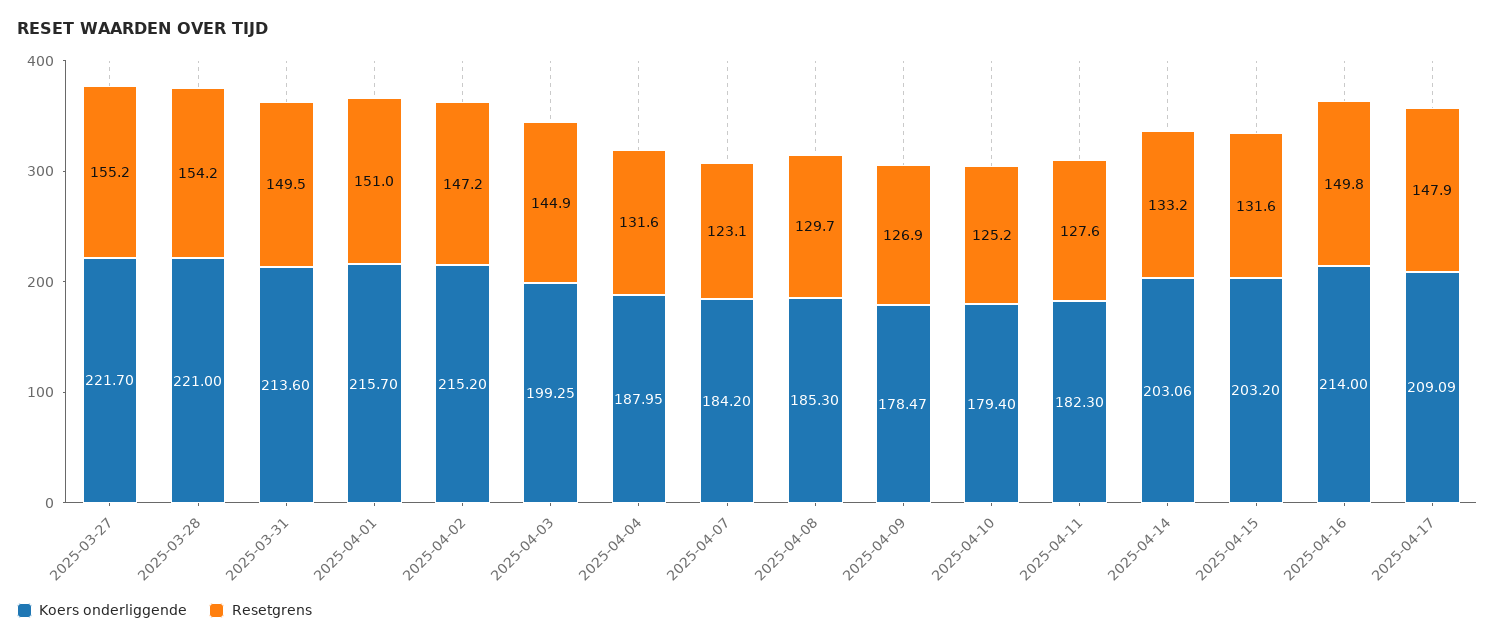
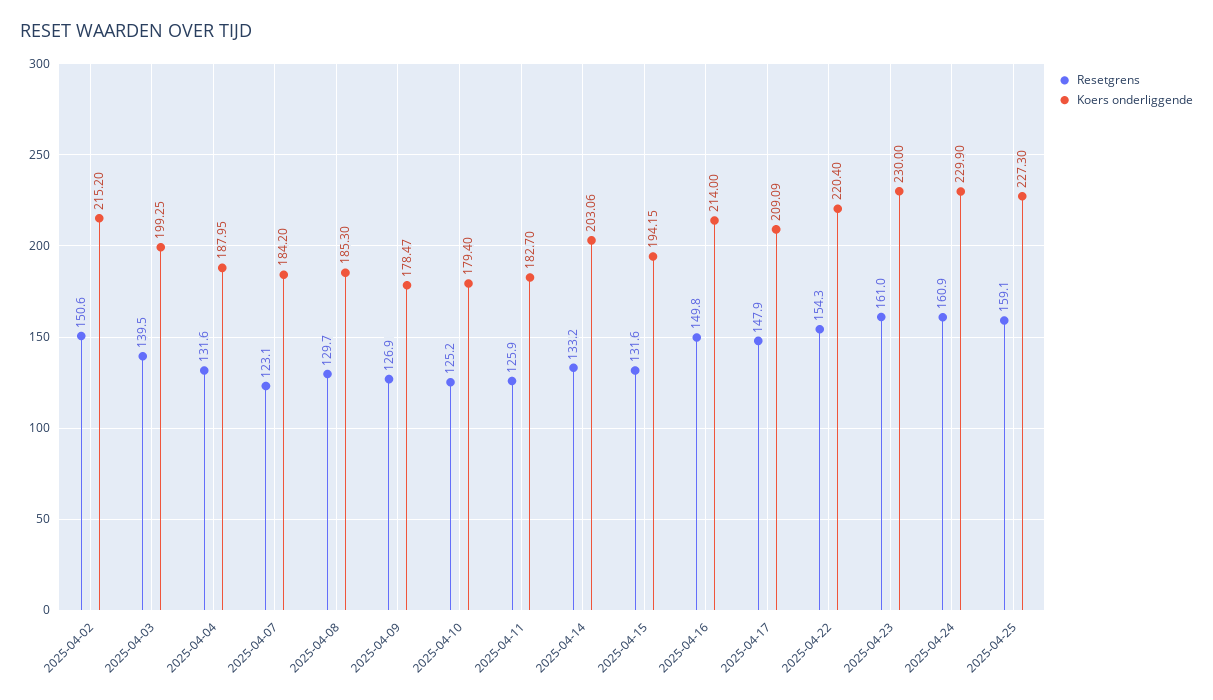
Koers onderliggende, 2025-03-27: 221.7 -> none
Resetgrens, 2025-03-27: 155.2 -> none
Koers onderliggende, 2025-03-28: 221 -> none
Resetgrens, 2025-03-28: 154.2 -> none
Koers onderliggende, 2025-03-31: 213.6 -> none
Resetgrens, 2025-03-31: 149.5 -> none
Koers onderliggende, 2025-04-01: 215.7 -> none
Resetgrens, 2025-04-01: 151 -> none
Resetgrens, 2025-04-02: 147.2 -> 150.6
Resetgrens, 2025-04-03: 144.9 -> 139.5
Koers onderliggende, 2025-04-11: 182.3 -> 182.7
Resetgrens, 2025-04-11: 127.6 -> 125.9
Koers onderliggende, 2025-04-15: 203.2 -> 194.15
Resetgrens, 2025-04-22: none -> 154.3
Koers onderliggende, 2025-04-22: none -> 220.4
Resetgrens, 2025-04-23: none -> 161
Koers onderliggende, 2025-04-23: none -> 230
Resetgrens, 2025-04-24: none -> 160.9
Koers onderliggende, 2025-04-24: none -> 229.9
Resetgrens, 2025-04-25: none -> 159.1
Koers onderliggende, 2025-04-25: none -> 227.3

